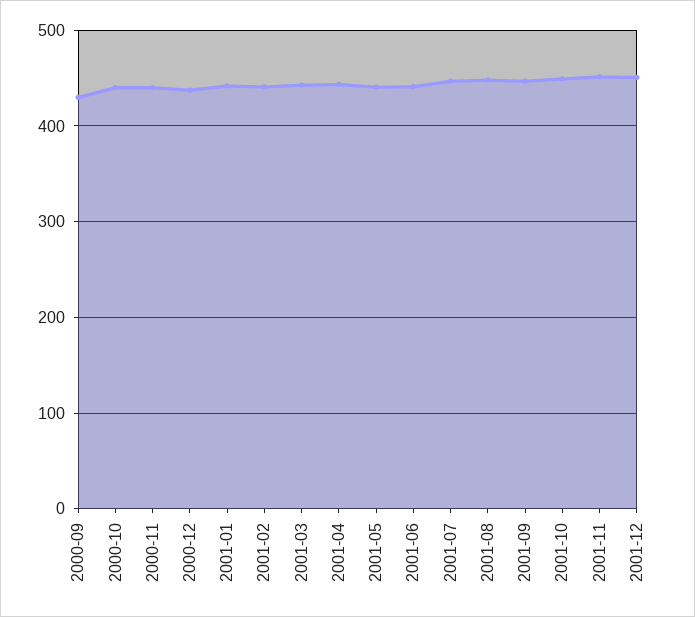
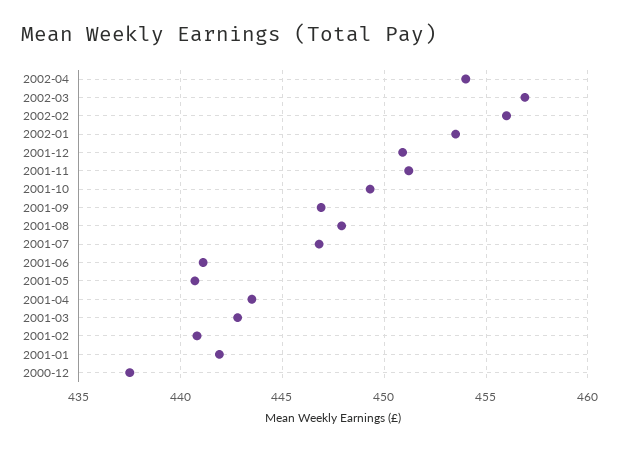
2000-09: 430 -> none
2000-10: 440 -> none
2000-11: 440 -> none
2002-04: none -> 454
2002-03: none -> 457
2002-02: none -> 456
2002-01: none -> 453.5

